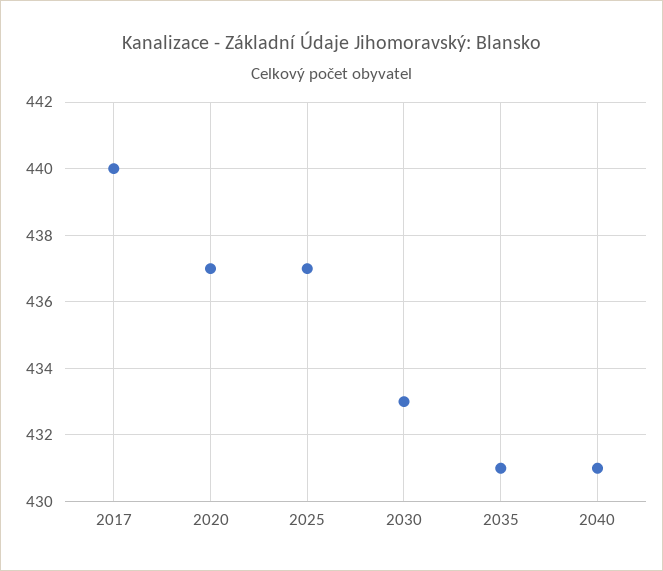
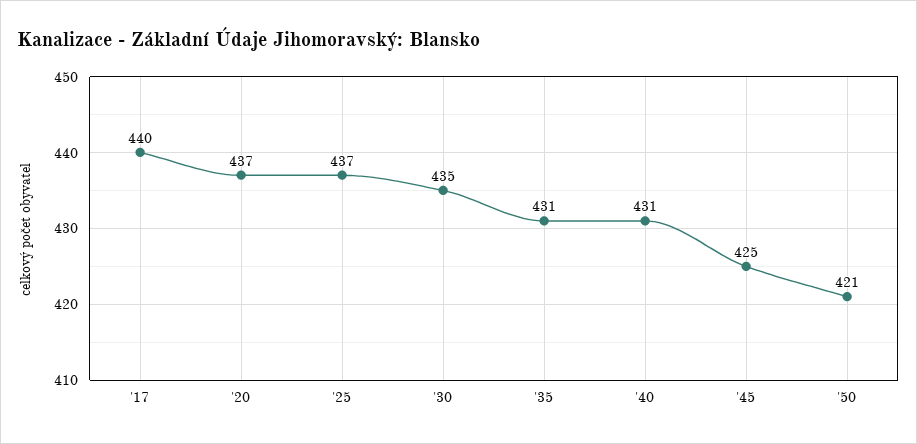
2030: 433 -> 435
'45: none -> 425
'50: none -> 421

